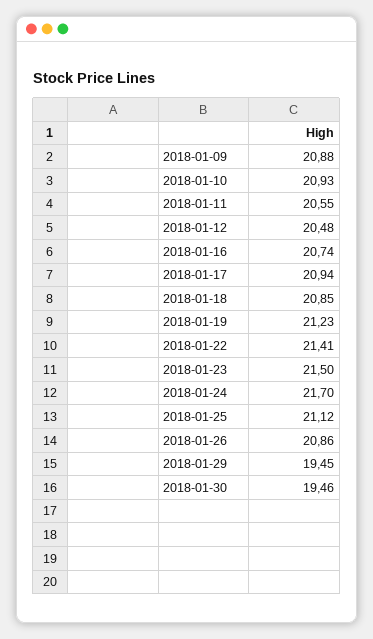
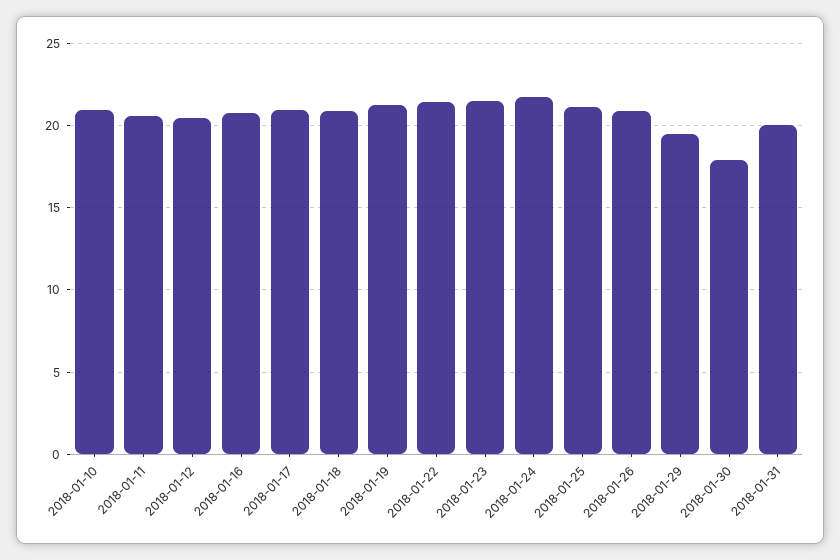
2018-01-09: 20.88 -> none
2018-01-30: 19.46 -> 18
2018-01-31: none -> 20

